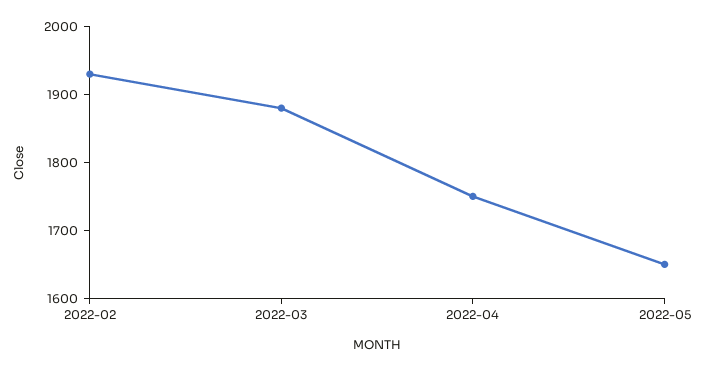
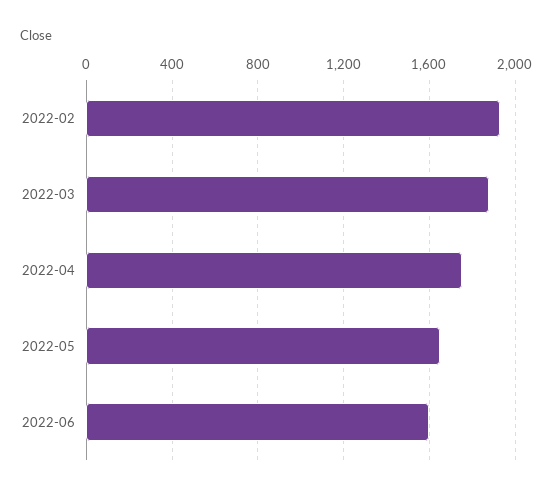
2022-06: none -> 1600

